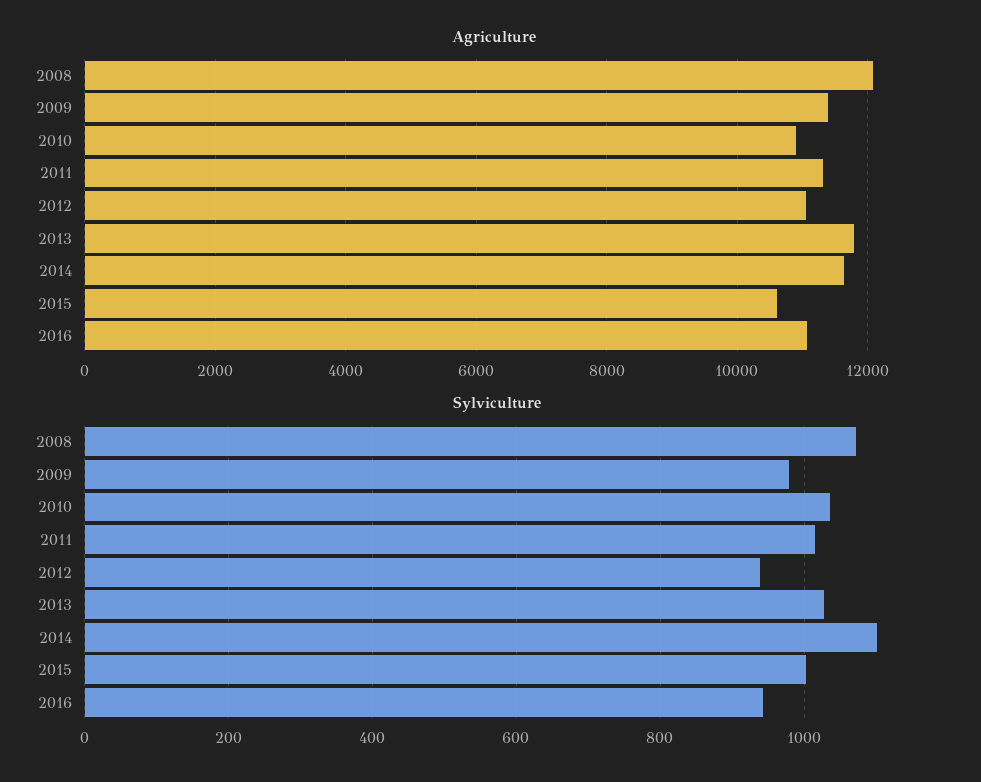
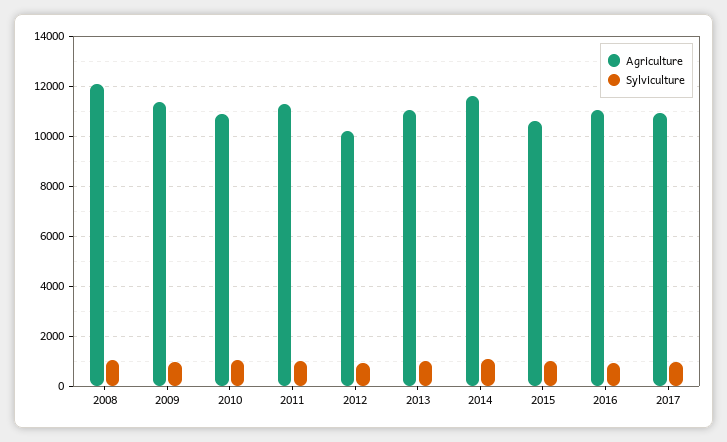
Agriculture, 2012: 11000 -> 10250
Agriculture, 2013: 11800 -> 11000
Agriculture, 2017: none -> 11000
Sylviculture, 2017: none -> 1000

